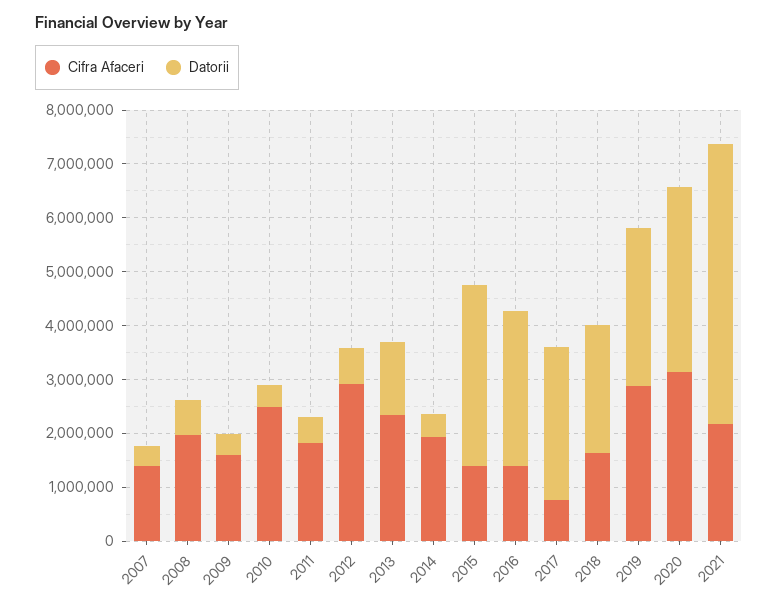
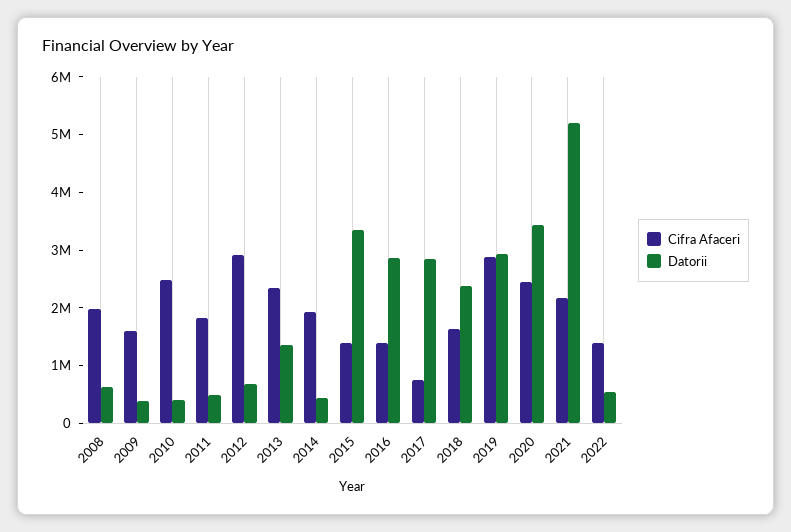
Cifra Afaceri, 2007: 1400000 -> none
Datorii, 2007: 400000 -> none
Cifra Afaceri, 2020: 3200000 -> 2400000
Cifra Afaceri, 2022: none -> 1400000
Datorii, 2022: none -> 600000

